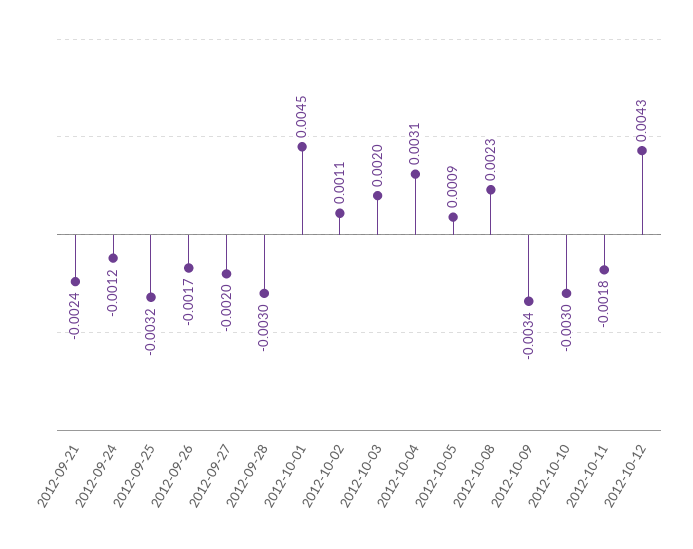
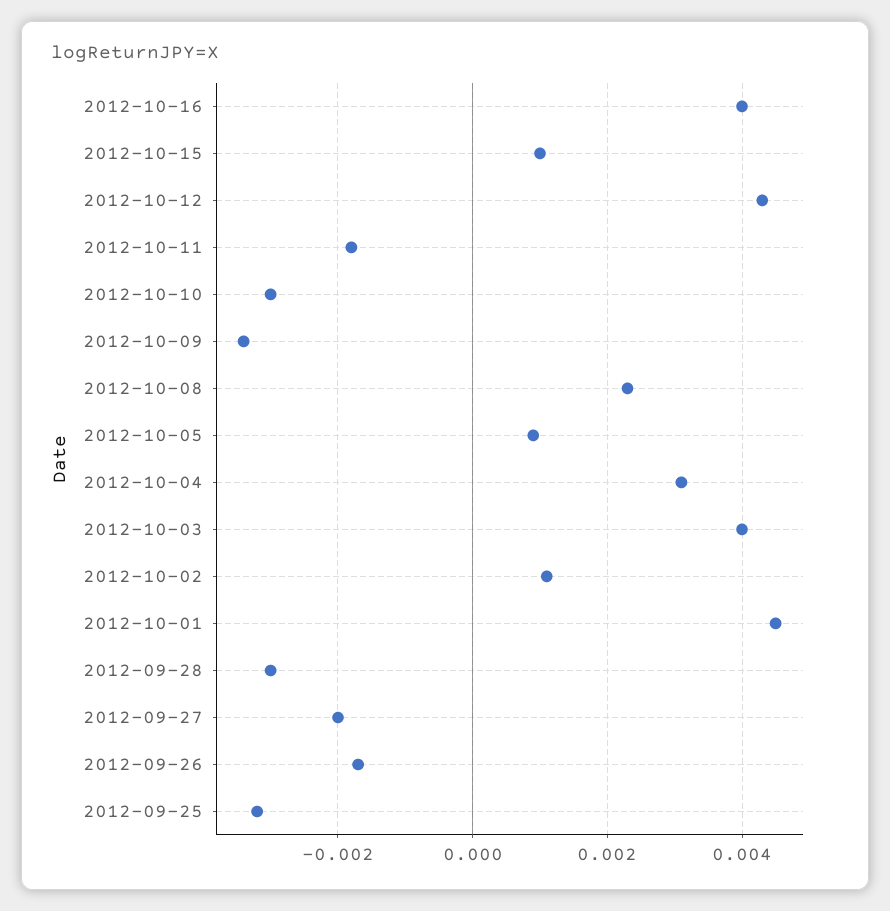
2012-09-21: -0.0024 -> none
2012-09-24: -0.0012 -> none
2012-10-03: 0.002 -> 0.004
2012-10-16: none -> 0.004
2012-10-15: none -> 0.001

